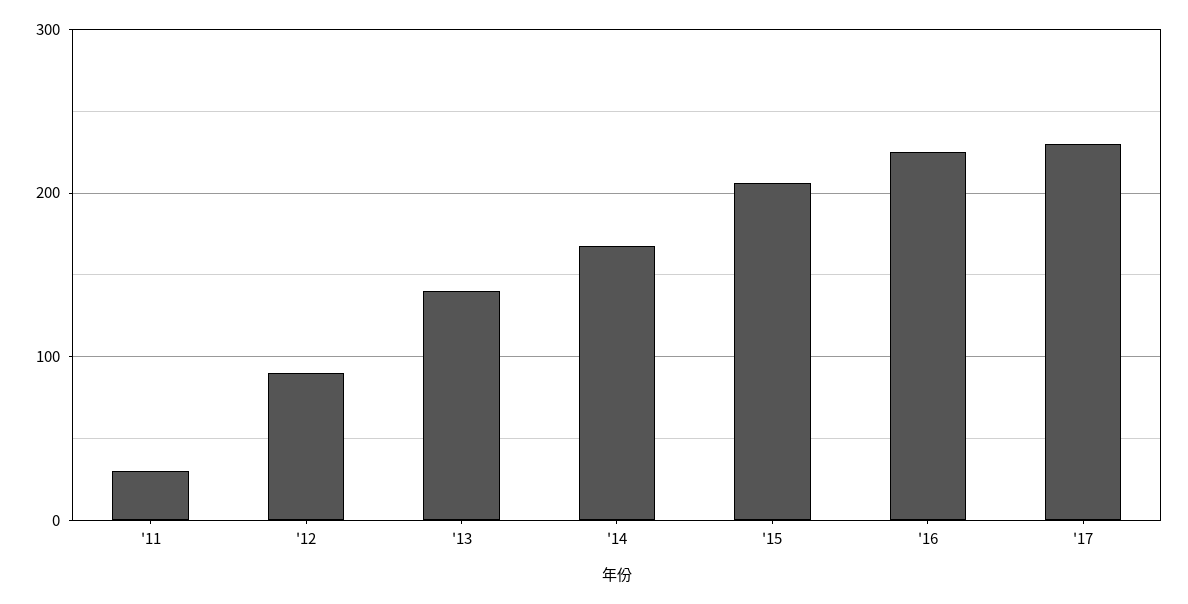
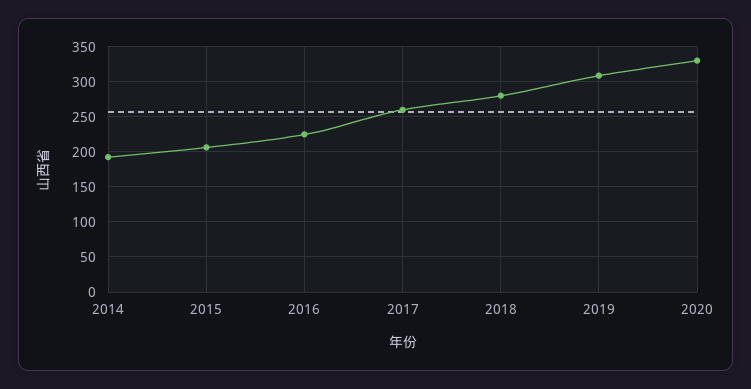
'11: 30 -> none
'12: 90 -> none
'13: 140 -> none
'14: 170 -> 190
'17: 230 -> 260
2018: none -> 280
2019: none -> 310
2020: none -> 330

